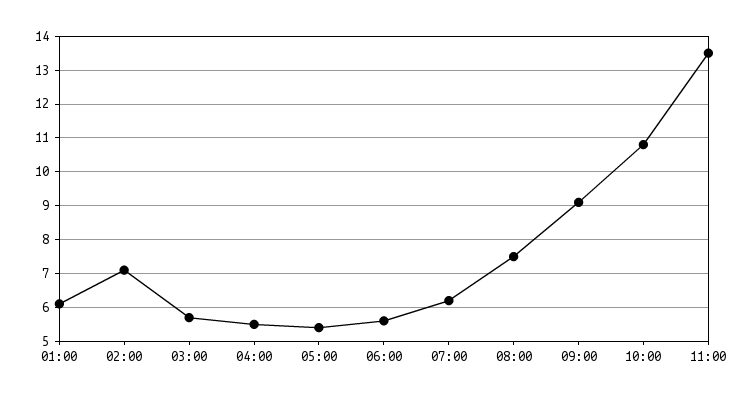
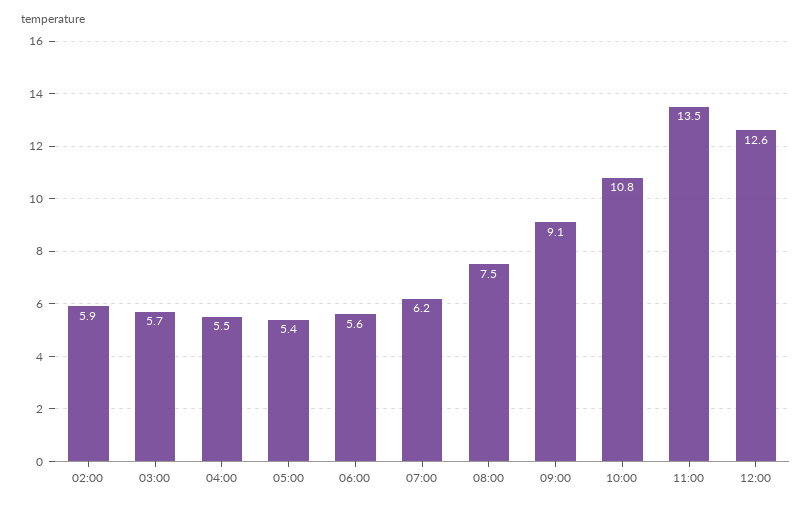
01:00: 6 -> none
02:00: 7 -> 5.9
12:00: none -> 12.6

